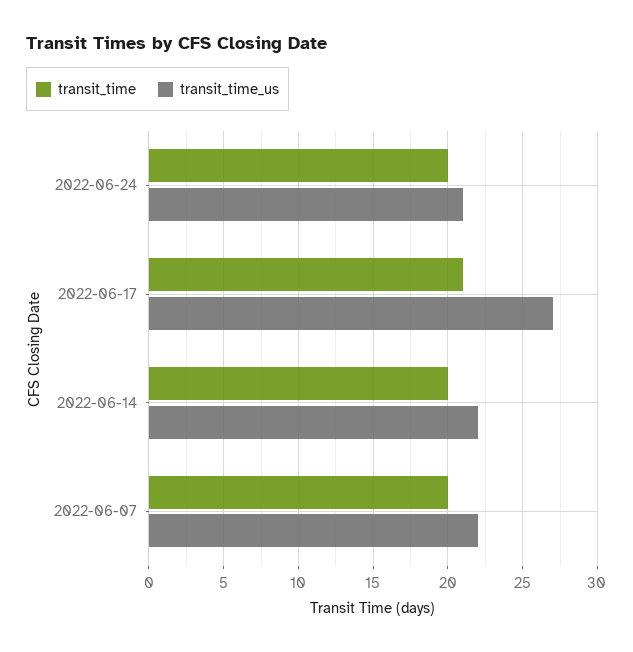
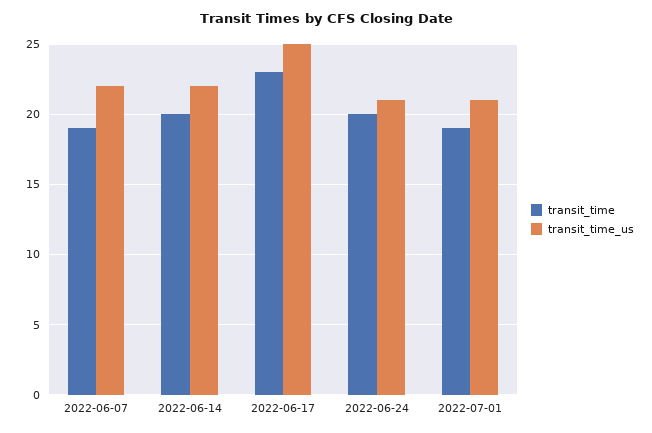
transit_time, 2022-06-17: 21 -> 23
transit_time_us, 2022-06-17: 27 -> 25
transit_time, 2022-06-07: 20 -> 19
transit_time, 2022-07-01: none -> 19
transit_time_us, 2022-07-01: none -> 21

